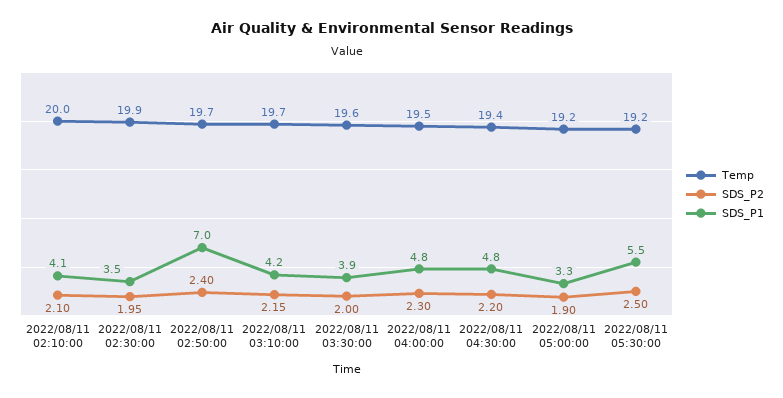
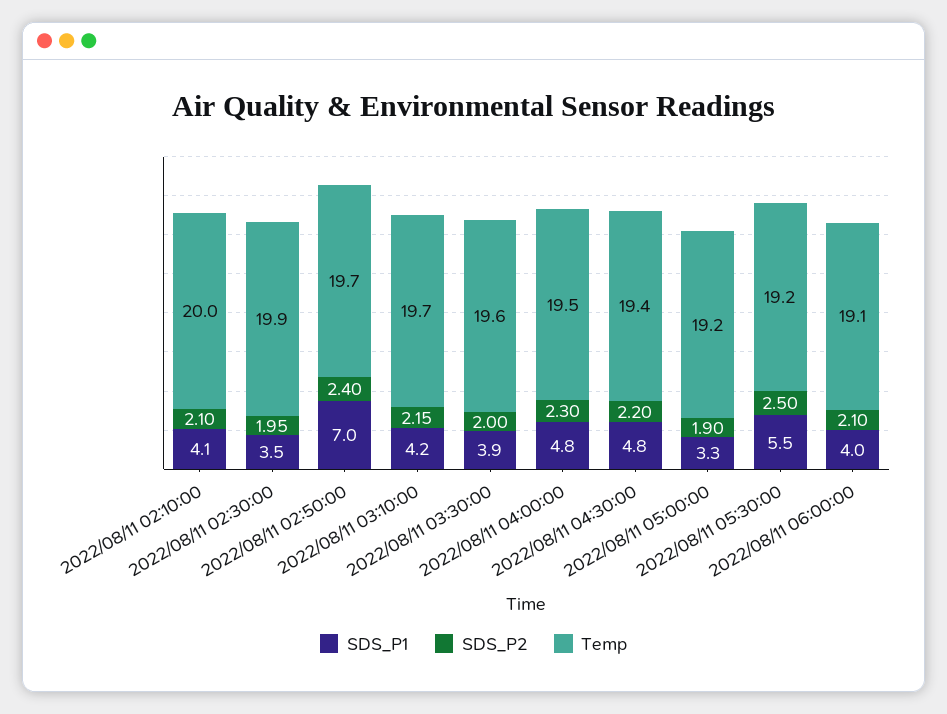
SDS_P1, 2022/08/11 06:00:00: none -> 4
SDS_P2, 2022/08/11 06:00:00: none -> 2.1
Temp, 2022/08/11 06:00:00: none -> 19.1

